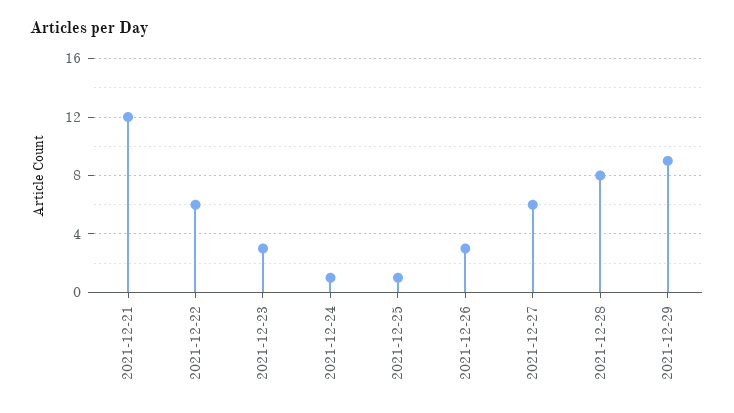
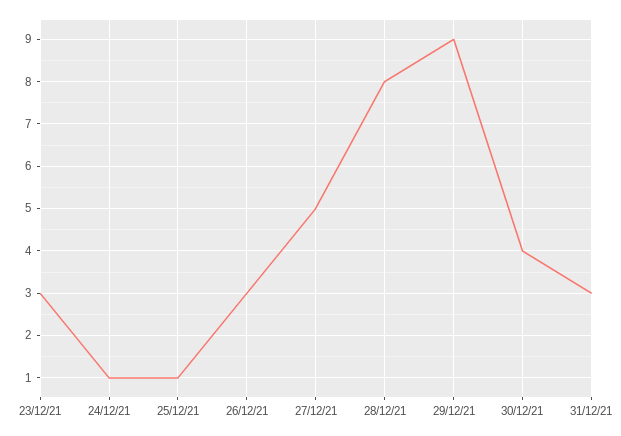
2021-12-21: 12 -> none
2021-12-22: 6 -> none
2021-12-27: 6 -> 5
30/12/21: none -> 4
31/12/21: none -> 3

